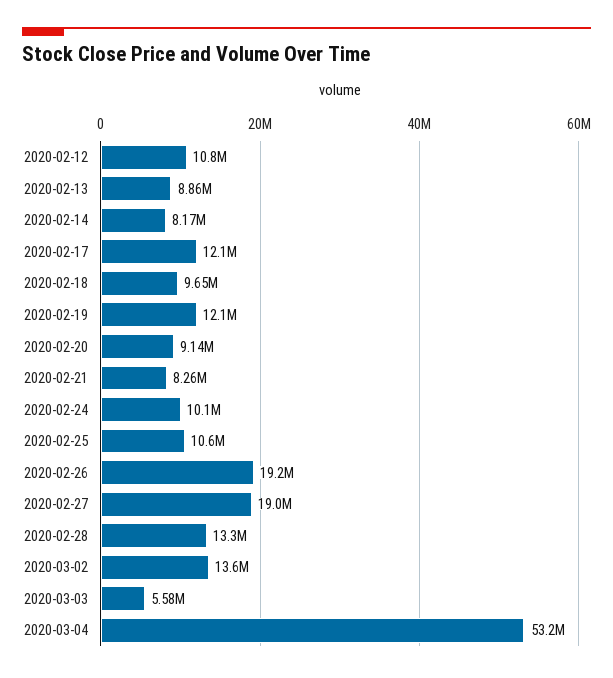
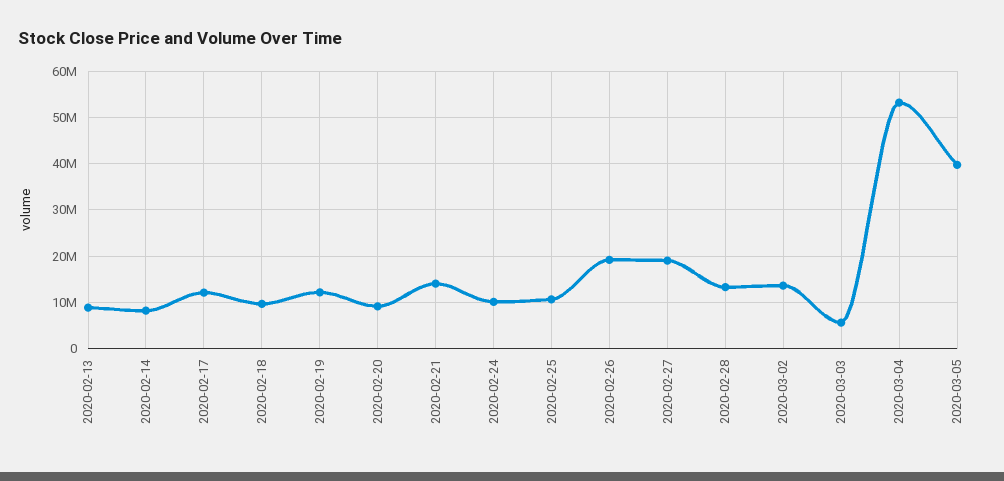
2020-02-12: 10800000 -> none
2020-02-21: 8260000 -> 14000000
2020-03-05: none -> 40000000

